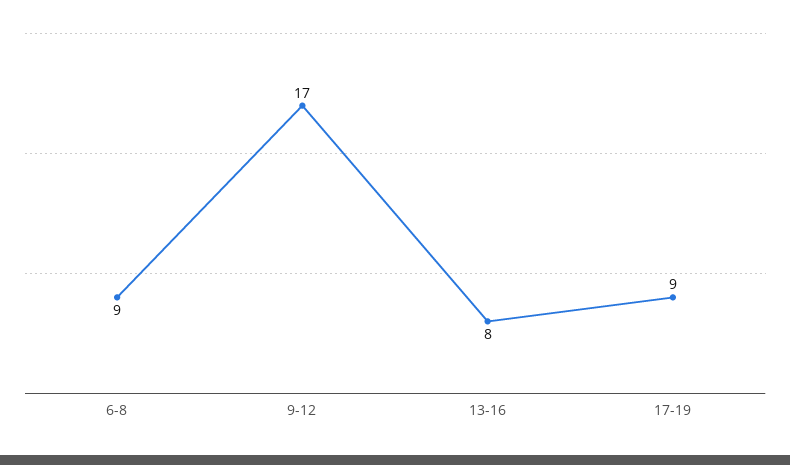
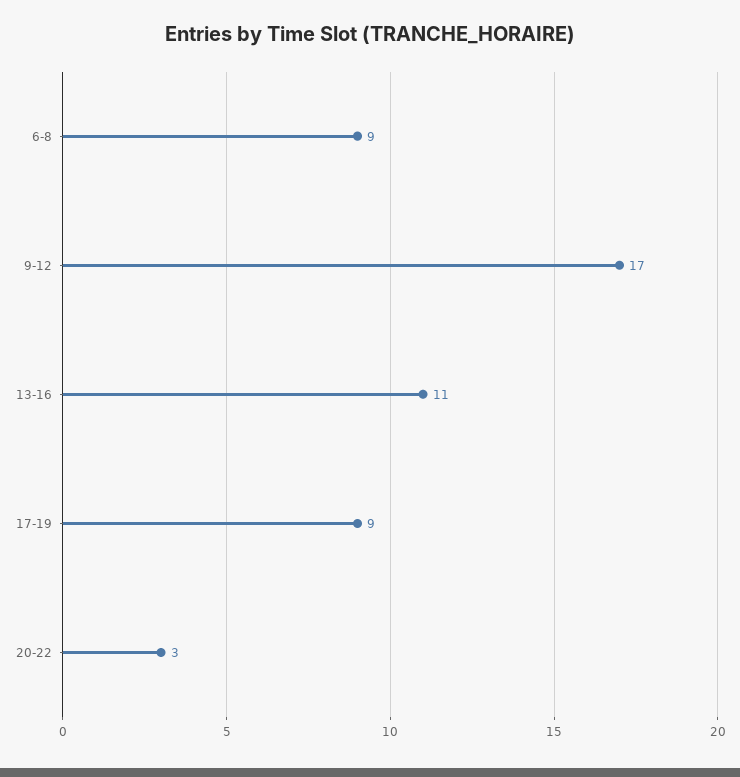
13-16: 8 -> 11
20-22: none -> 3

